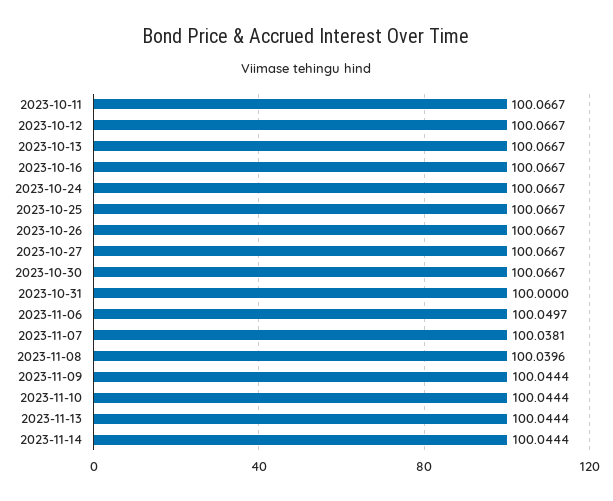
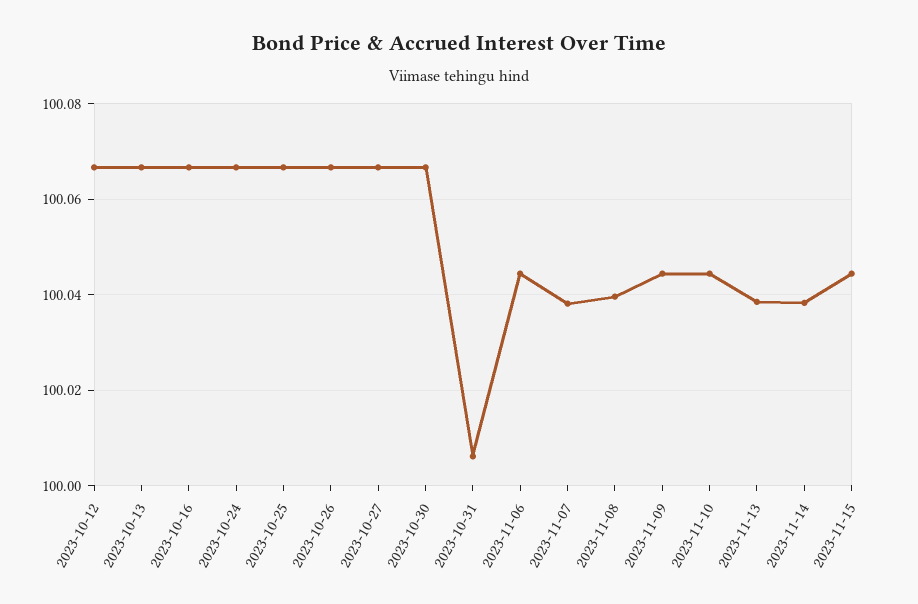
2023-10-11: 100.0667 -> none
2023-10-31: 100 -> 100.006
2023-11-06: 100.0497 -> 100.044
2023-11-13: 100.0444 -> 100.038
2023-11-14: 100.0444 -> 100.038
2023-11-15: none -> 100.044

